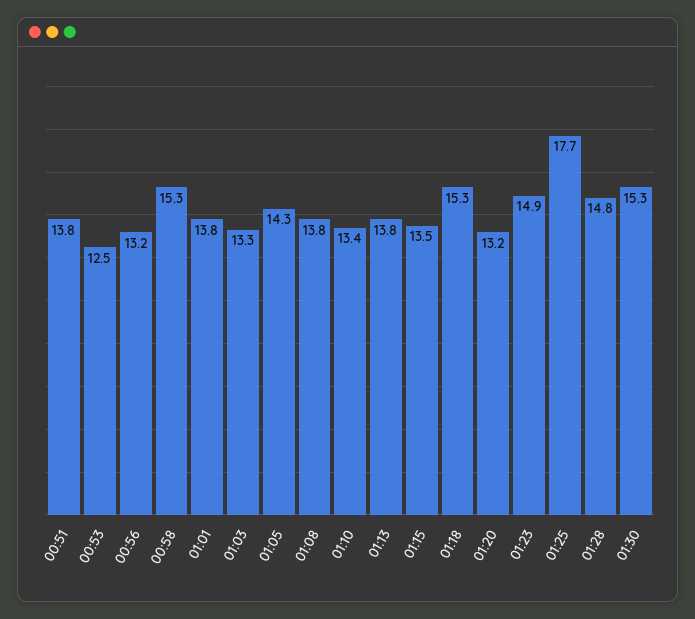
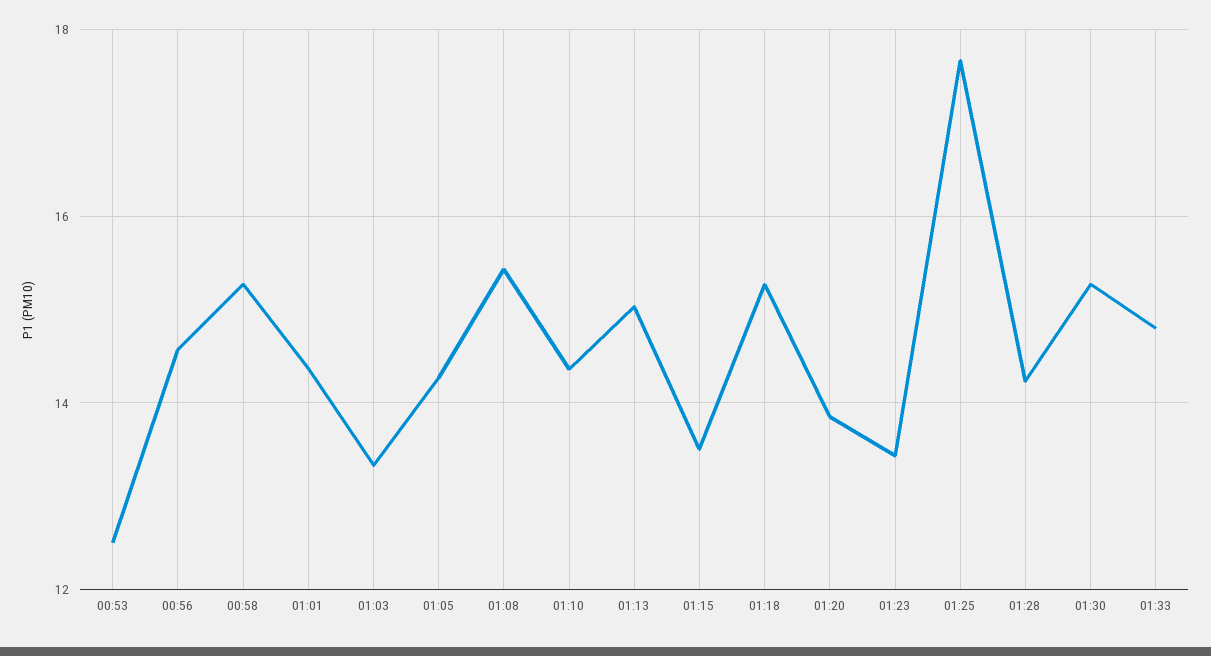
00:51: 13.8 -> none
00:56: 13.2 -> 14.6
01:01: 13.8 -> 14.4
01:08: 13.8 -> 15.4
01:10: 13.4 -> 14.4
01:13: 13.8 -> 15
01:20: 13.2 -> 13.8
01:23: 14.9 -> 13.4
01:28: 14.8 -> 14.2
01:33: none -> 14.8

